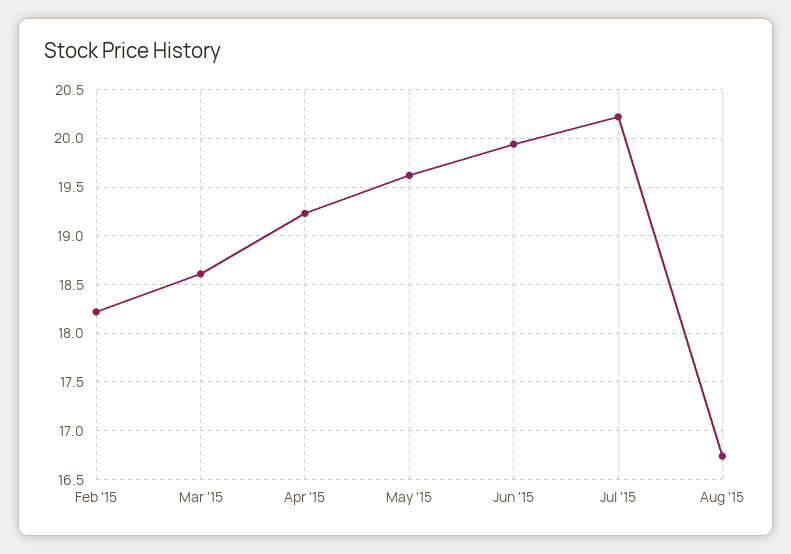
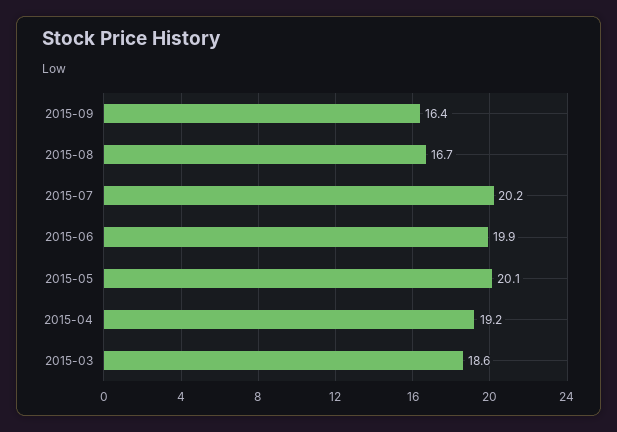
Feb '15: 18.2 -> none
May '15: 19.6 -> 20.1
2015-09: none -> 16.4

